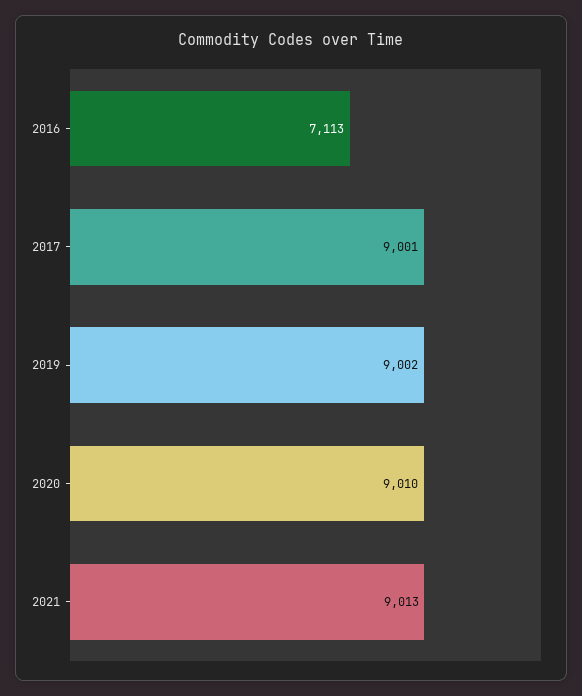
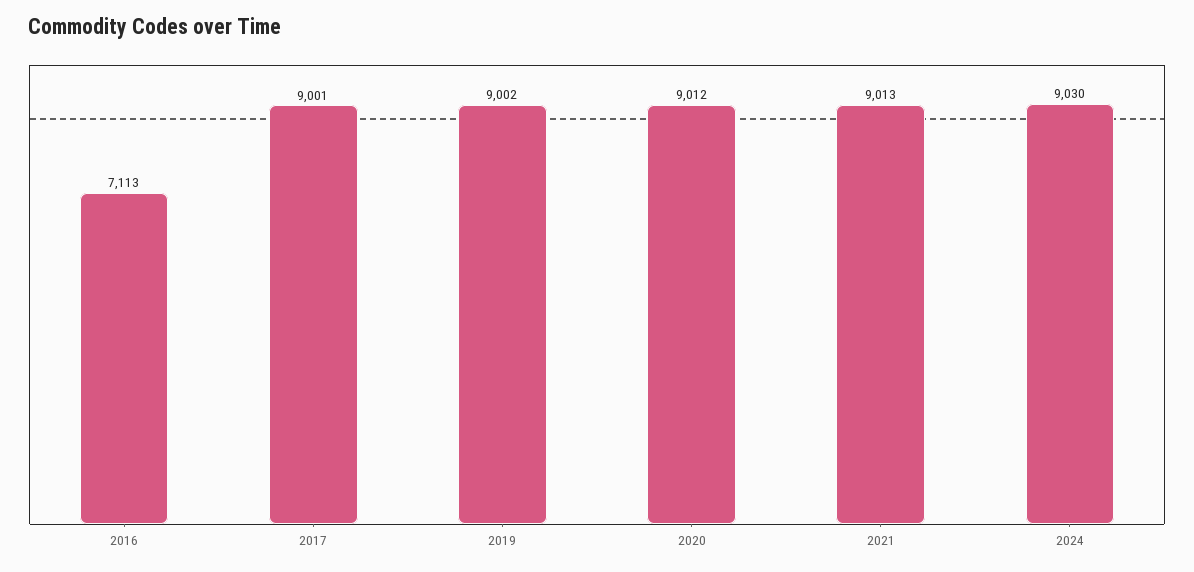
2020: 9010 -> 9012
2024: none -> 9030

